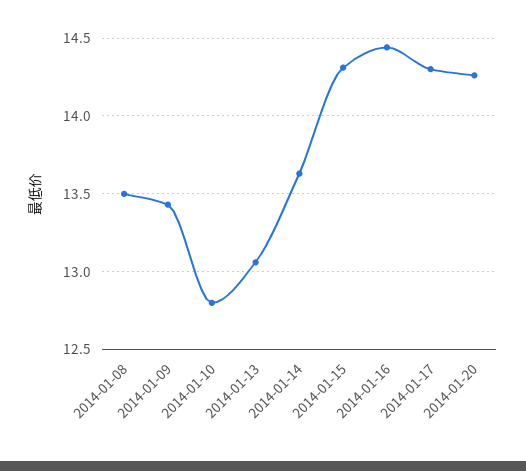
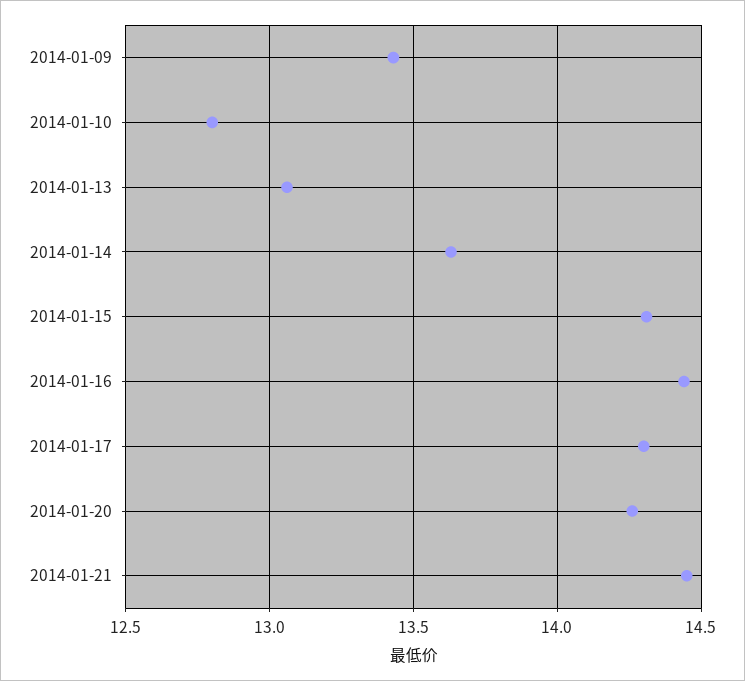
2014-01-08: 13.5 -> none
2014-01-21: none -> 14.45

